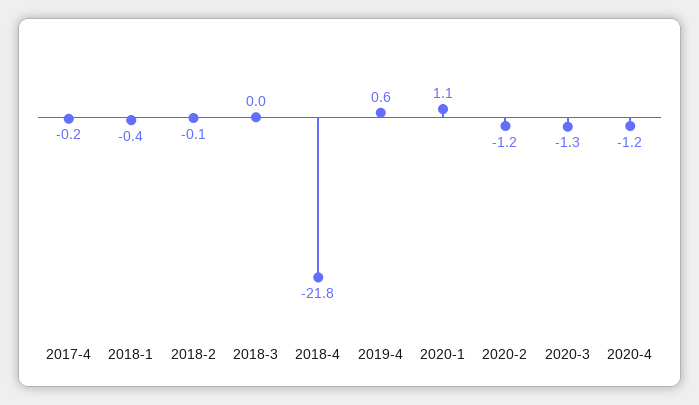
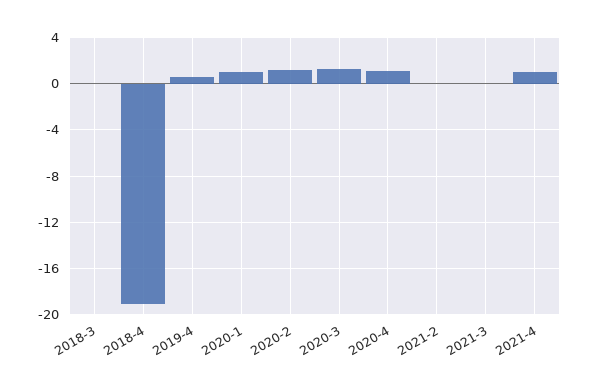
2017-4: -0.2 -> none
2018-1: -0.4 -> none
2018-2: -0.1 -> none
2018-4: -21.8 -> -19
2020-2: -1.2 -> 1
2020-3: -1.3 -> 1
2020-4: -1.2 -> 1
2021-2: none -> 0
2021-3: none -> 0
2021-4: none -> 1

